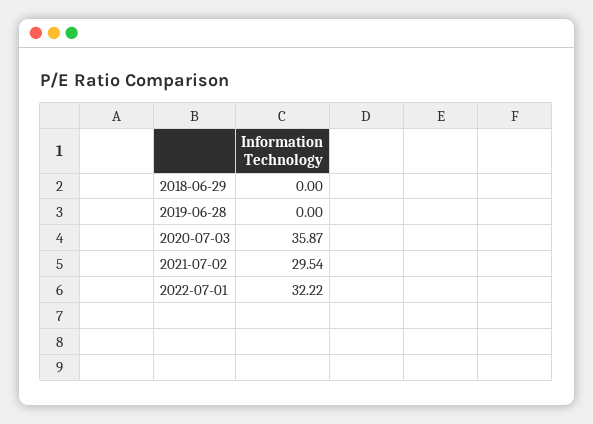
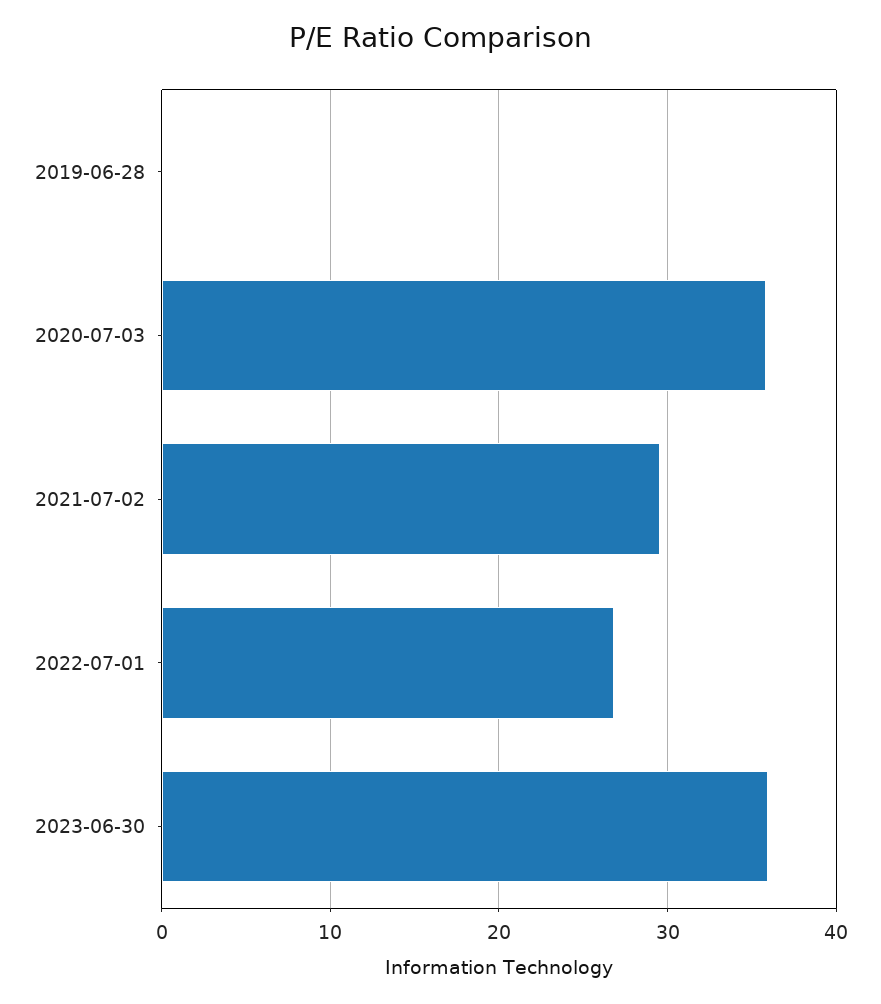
2018-06-29: 0 -> none
2022-07-01: 32.22 -> 27
2023-06-30: none -> 36

